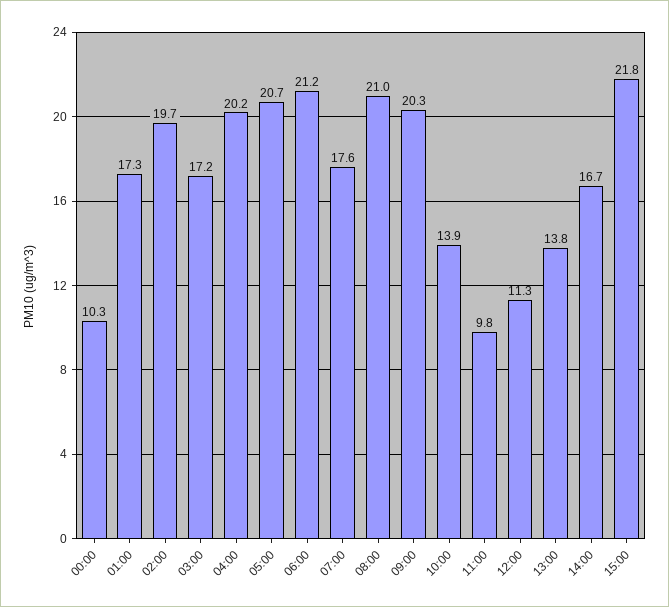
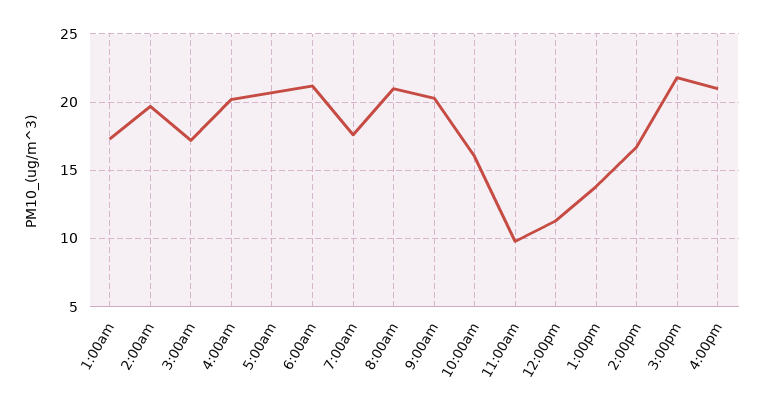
00:00: 10.3 -> none
10:00: 13.9 -> 16
4:00pm: none -> 21

